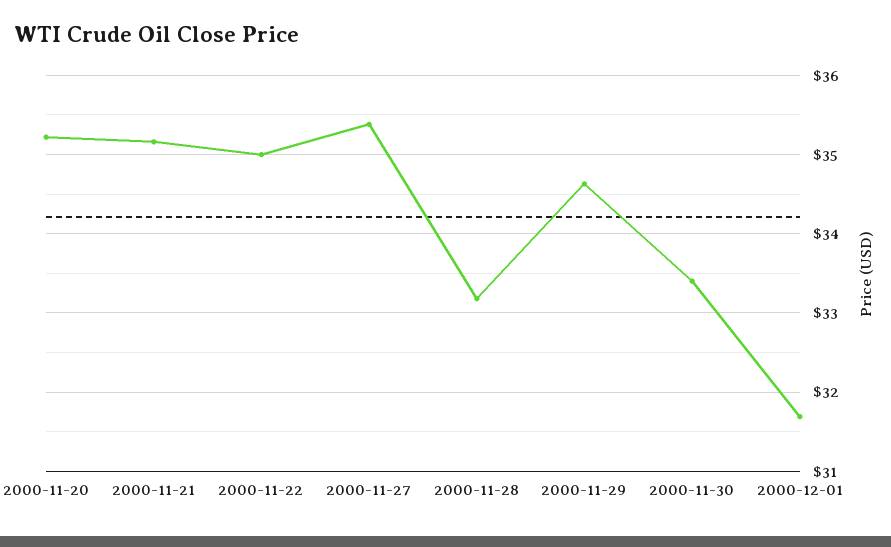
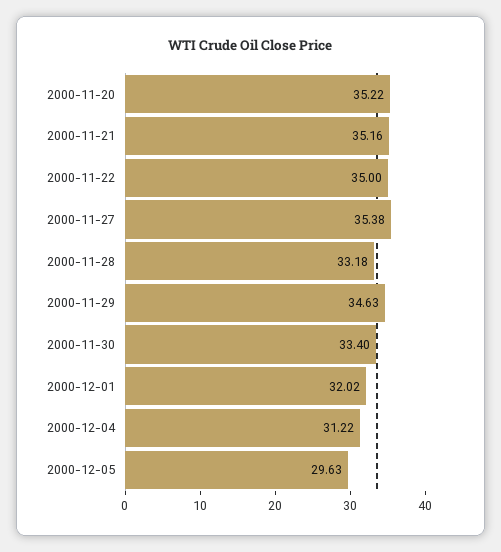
2000-12-01: 31.7 -> 32.02
2000-12-04: none -> 31.22
2000-12-05: none -> 29.63

